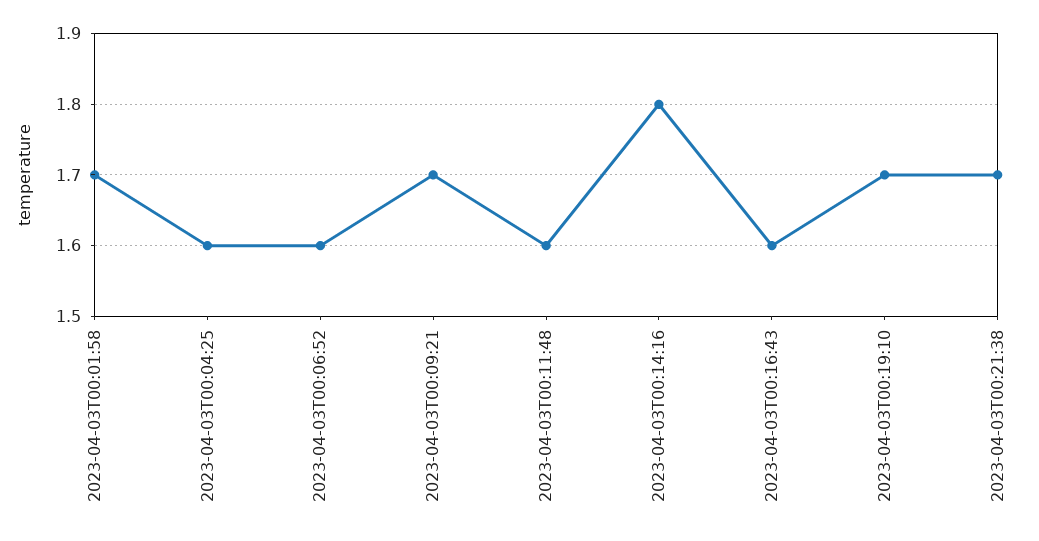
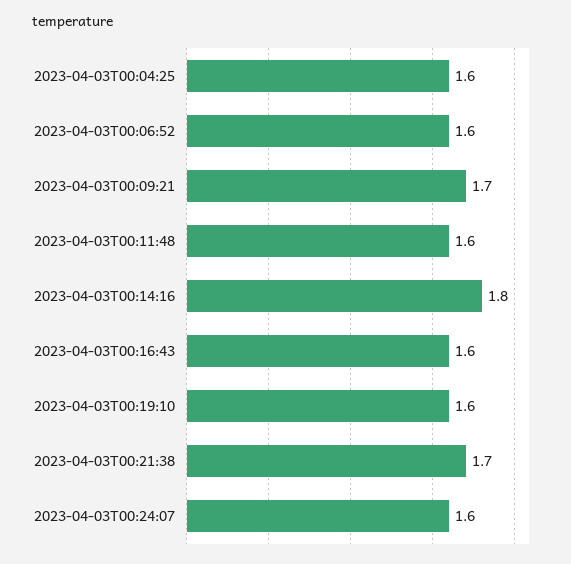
2023-04-03T00:01:58: 1.7 -> none
2023-04-03T00:19:10: 1.7 -> 1.6
2023-04-03T00:24:07: none -> 1.6

